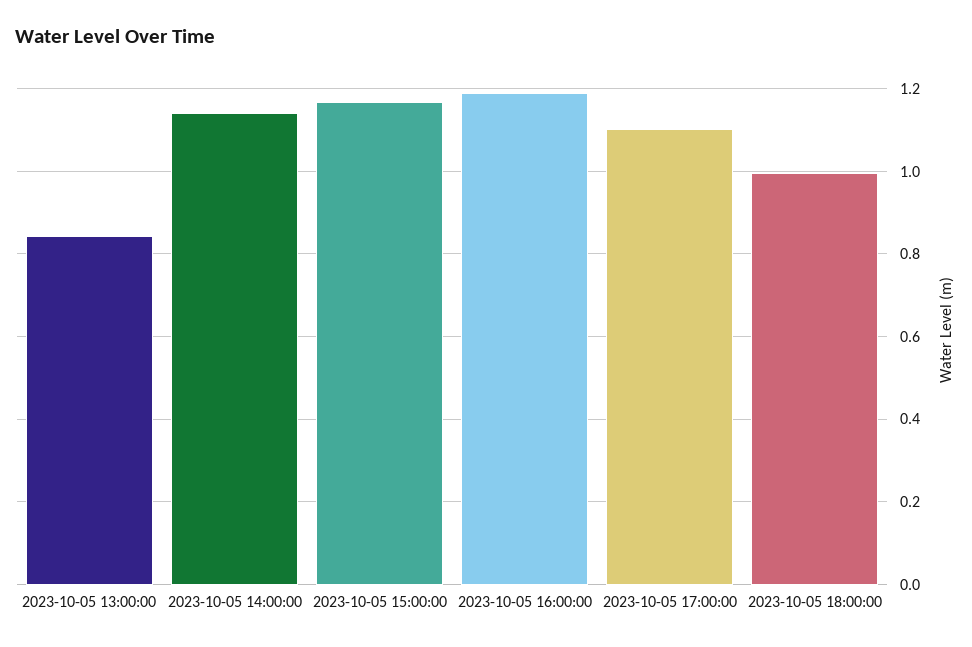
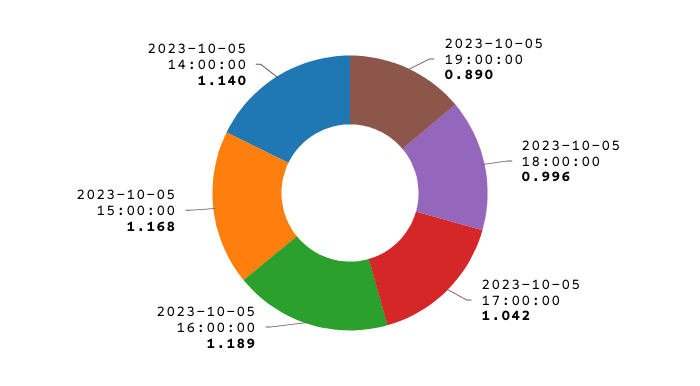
2023-10-05 13:00:00: 0.84 -> none
2023-10-05 17:00:00: 1.1 -> 1.042
2023-10-05 19:00:00: none -> 0.89

